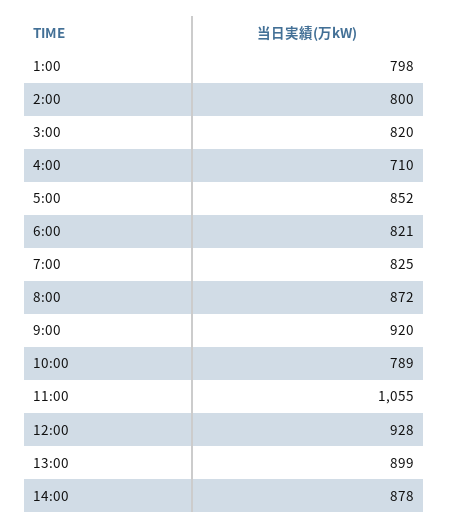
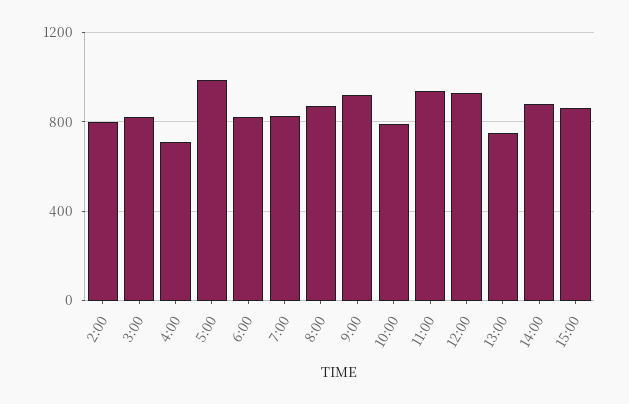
1:00: 798 -> none
5:00: 852 -> 1000
11:00: 1055 -> 950
13:00: 899 -> 750
15:00: none -> 850

